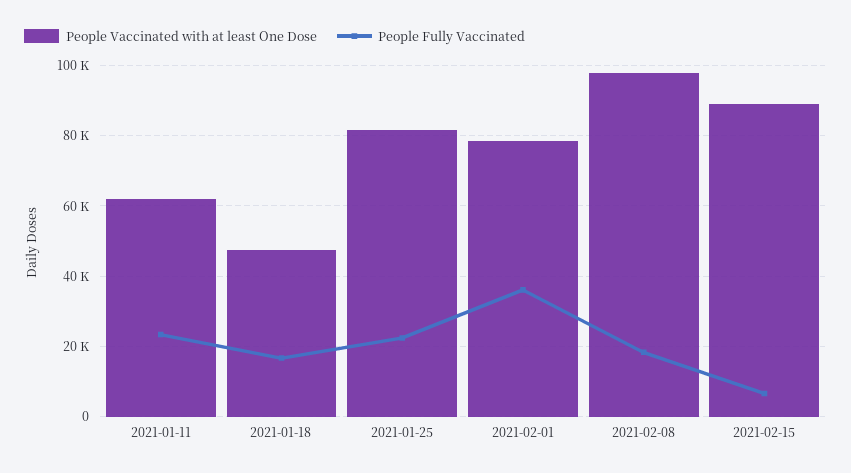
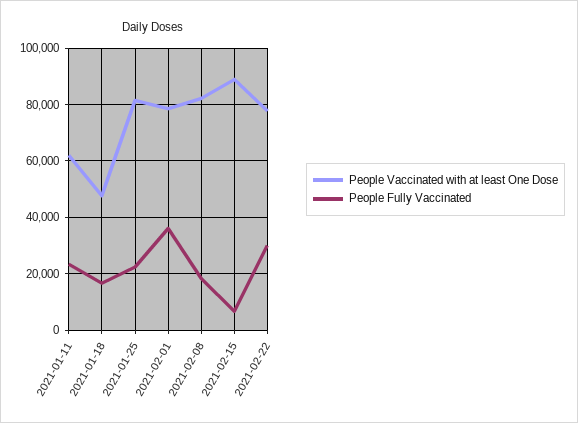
People Vaccinated with at least One Dose, 2021-02-08: 98000 -> 82500
People Vaccinated with at least One Dose, 2021-02-22: none -> 77500
People Fully Vaccinated, 2021-02-22: none -> 30000

